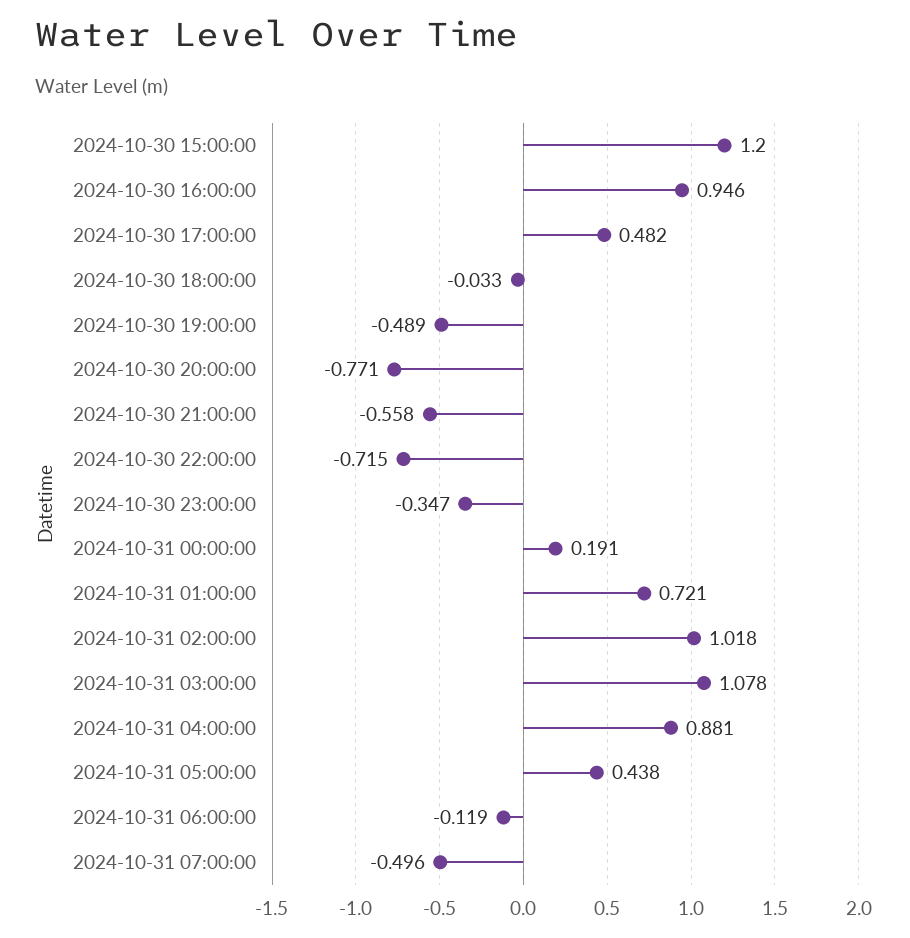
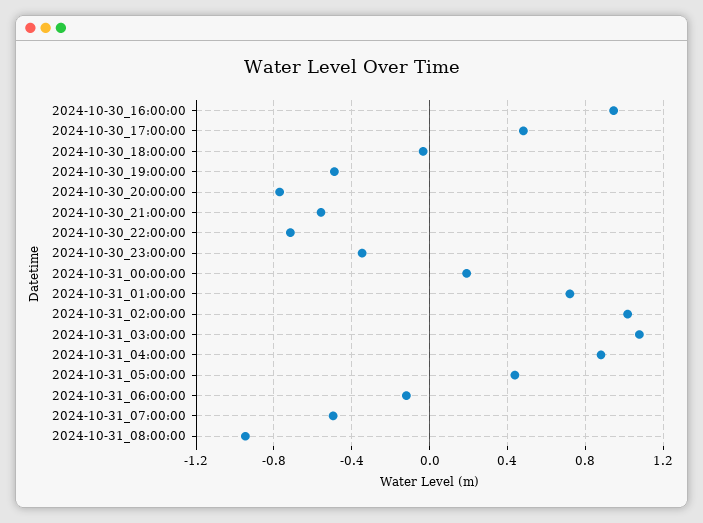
2024-10-30 15:00:00: 1.2 -> none
2024-10-31_08:00:00: none -> -0.95

